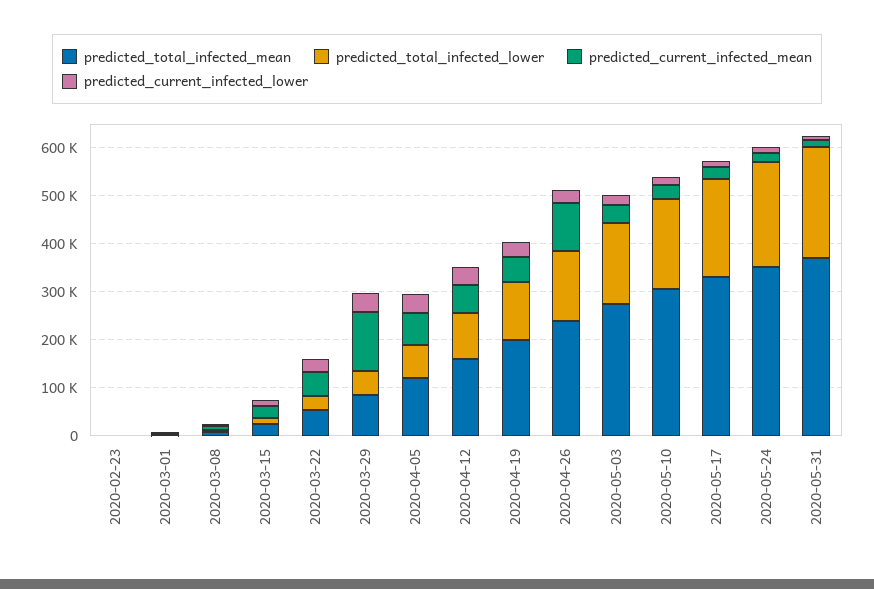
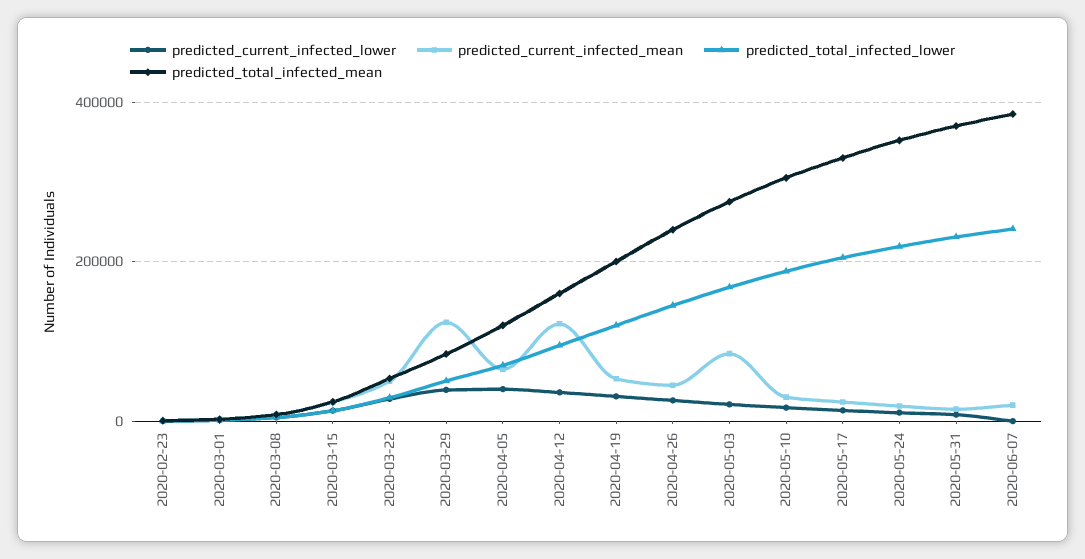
predicted_current_infected_mean, 2020-04-12: 60000 -> 120000
predicted_current_infected_mean, 2020-04-26: 100000 -> 40000
predicted_current_infected_mean, 2020-05-03: 40000 -> 80000
predicted_current_infected_lower, 2020-06-07: none -> 0
predicted_current_infected_mean, 2020-06-07: none -> 20000
predicted_total_infected_lower, 2020-06-07: none -> 240000
predicted_total_infected_mean, 2020-06-07: none -> 380000

